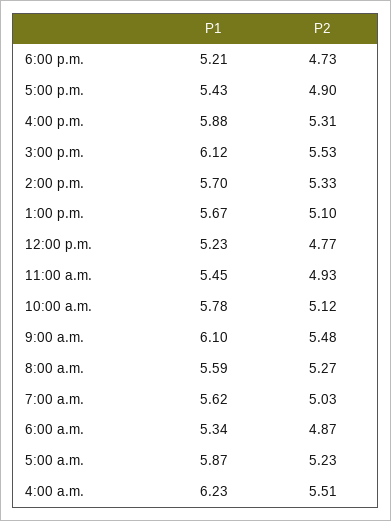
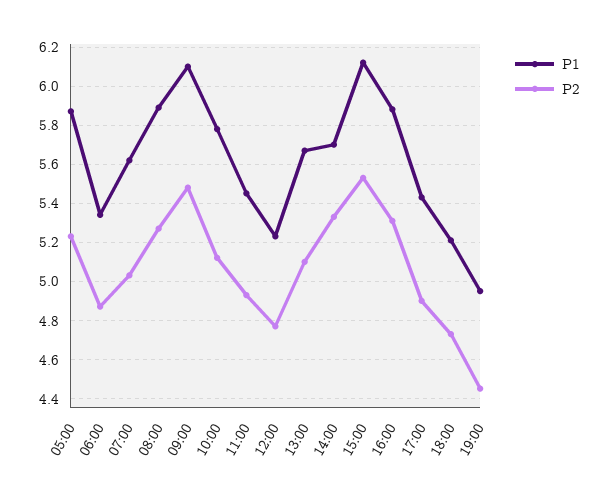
P1, 8:00 a.m.: 5.59 -> 5.9
P1, 4:00 a.m.: 6.23 -> none
P2, 4:00 a.m.: 5.51 -> none
P1, 19:00: none -> 4.95
P2, 19:00: none -> 4.45

